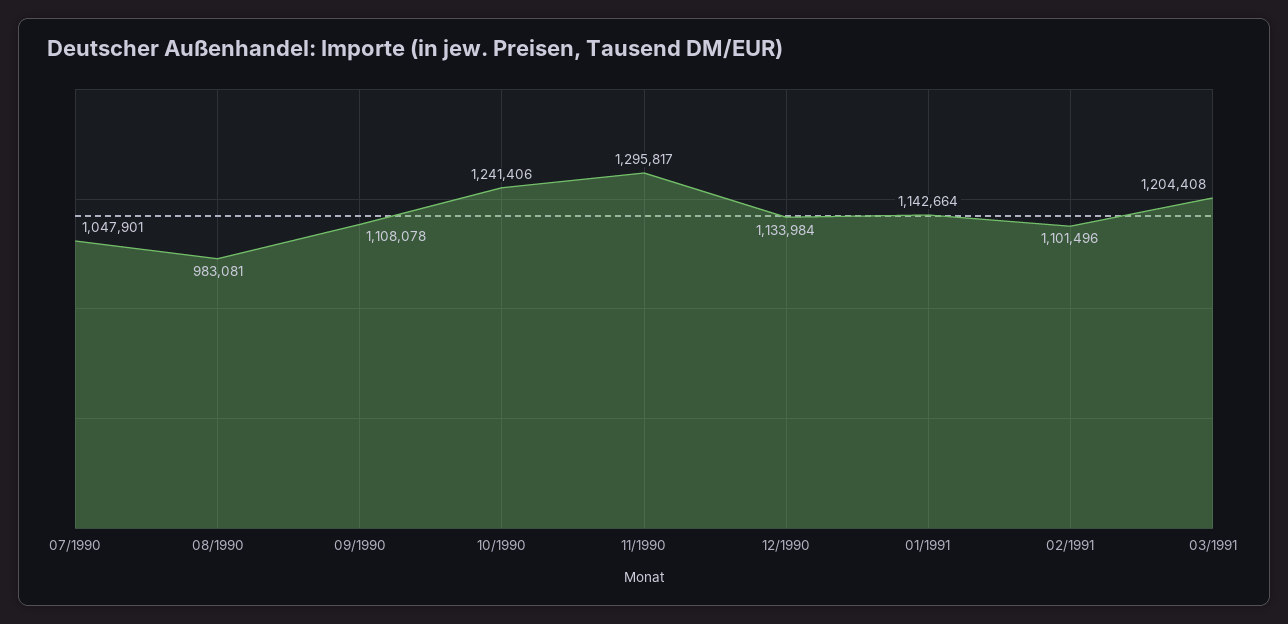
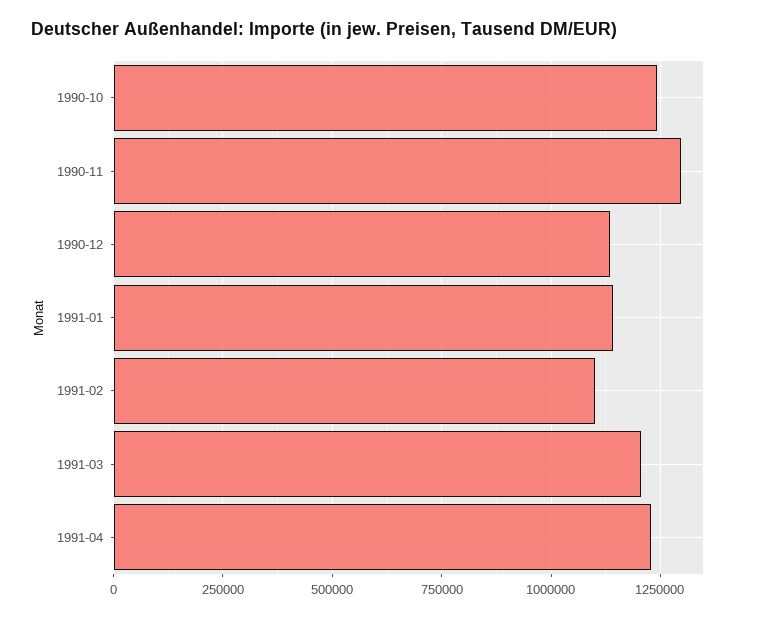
07/1990: 1047901 -> none
08/1990: 983081 -> none
09/1990: 1108078 -> none
1991-04: none -> 1225000

